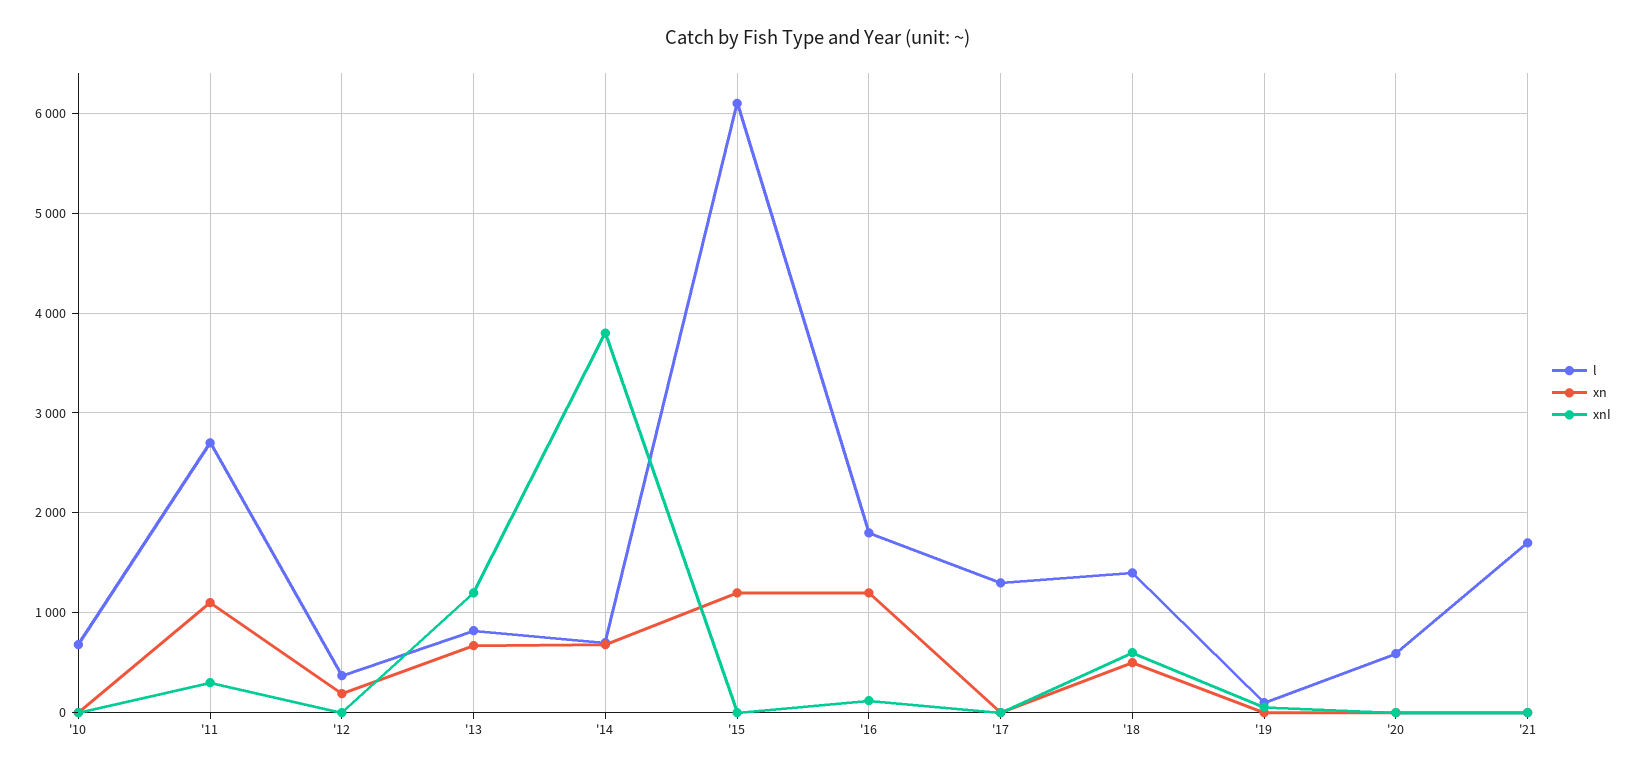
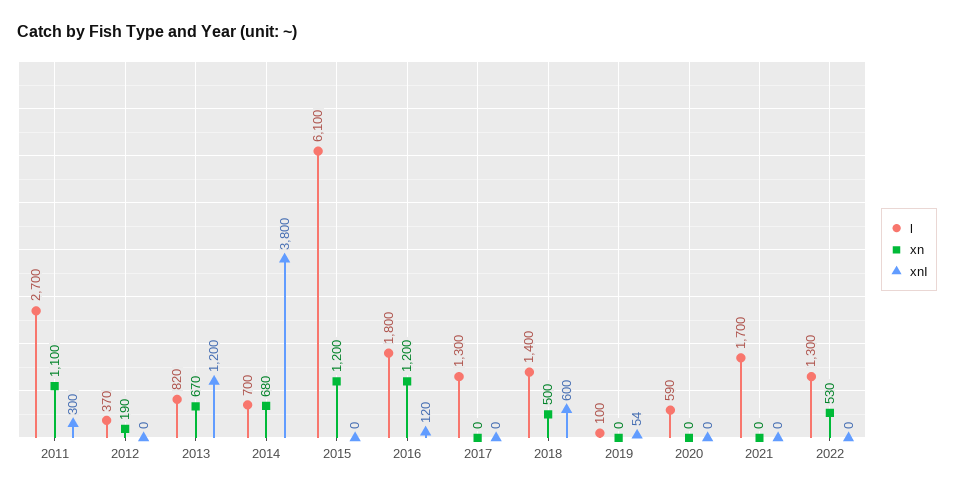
l, '10: 700 -> none
xn, '10: 0 -> none
xnI, '10: 0 -> none
l, 2022: none -> 1300
xn, 2022: none -> 530
xnI, 2022: none -> 0

